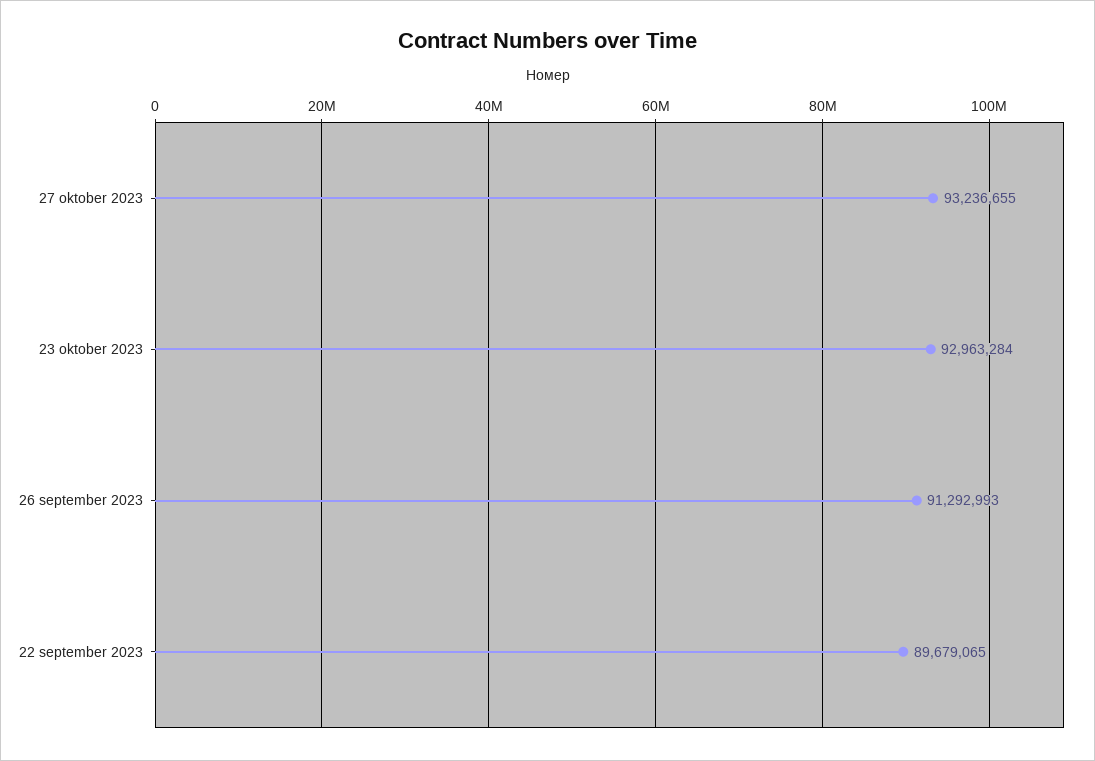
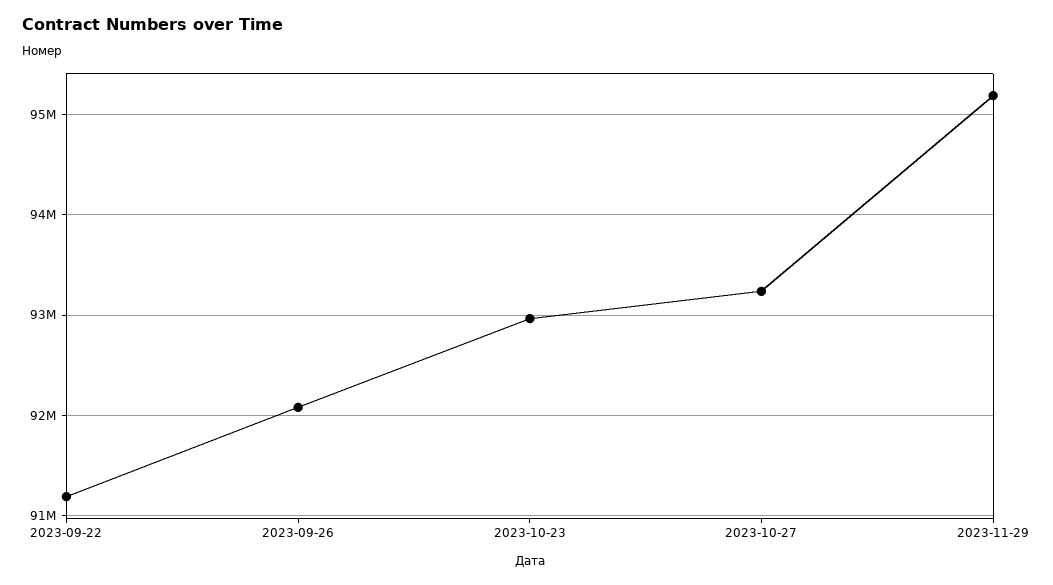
26 september 2023: 91292993 -> 92100000
22 september 2023: 89679065 -> 91200000
2023-11-29: none -> 95200000

